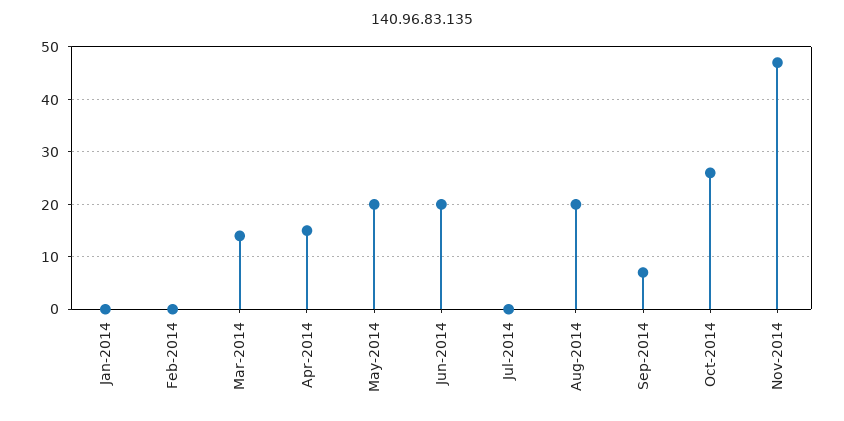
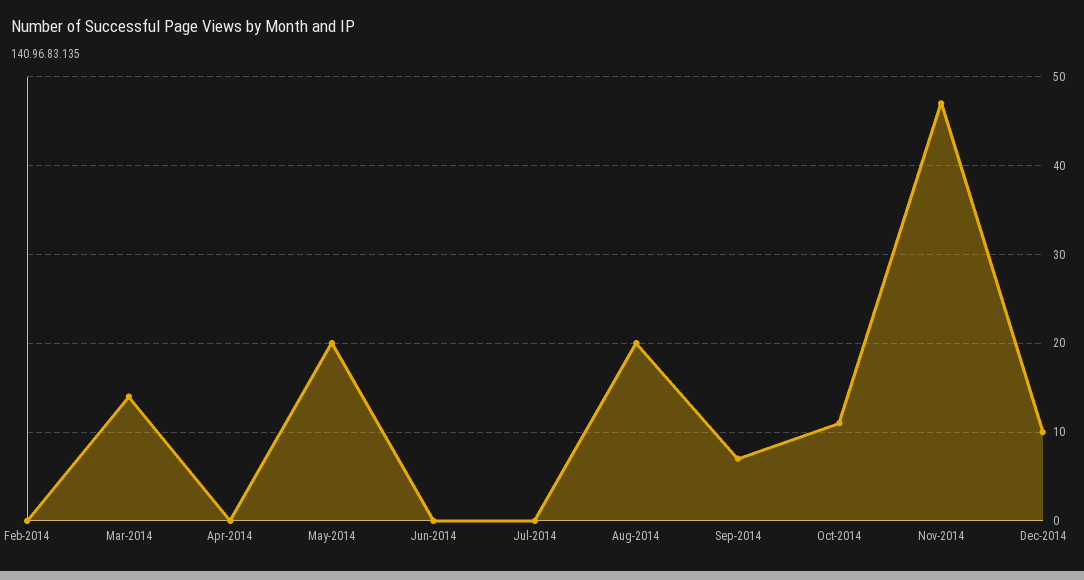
Jan-2014: 0 -> none
Apr-2014: 15 -> 0
Jun-2014: 20 -> 0
Oct-2014: 25 -> 11
Dec-2014: none -> 10

